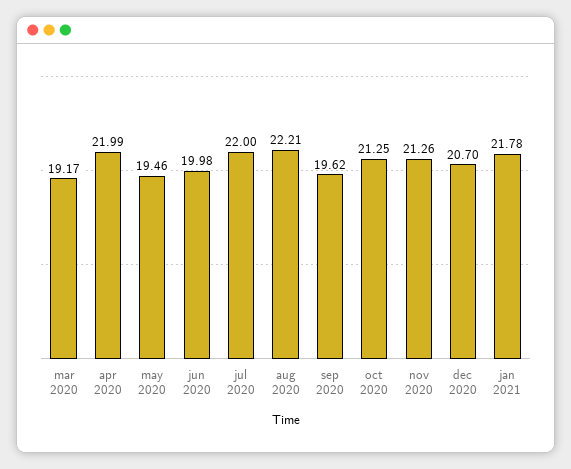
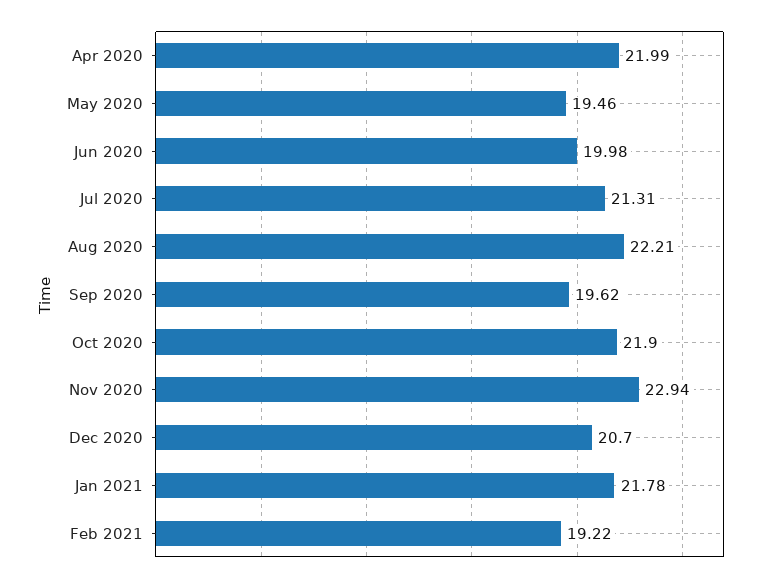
mar 2020: 19.17 -> none
jul 2020: 22 -> 21.31
oct 2020: 21.25 -> 21.9
nov 2020: 21.26 -> 22.94
Feb 2021: none -> 19.22

